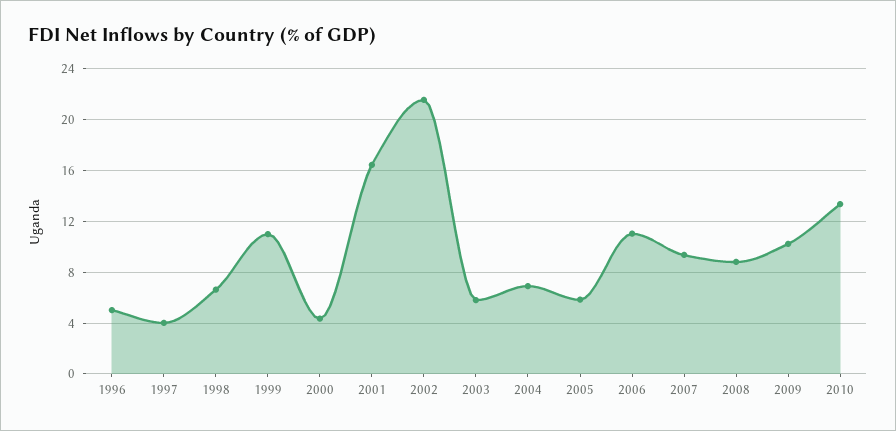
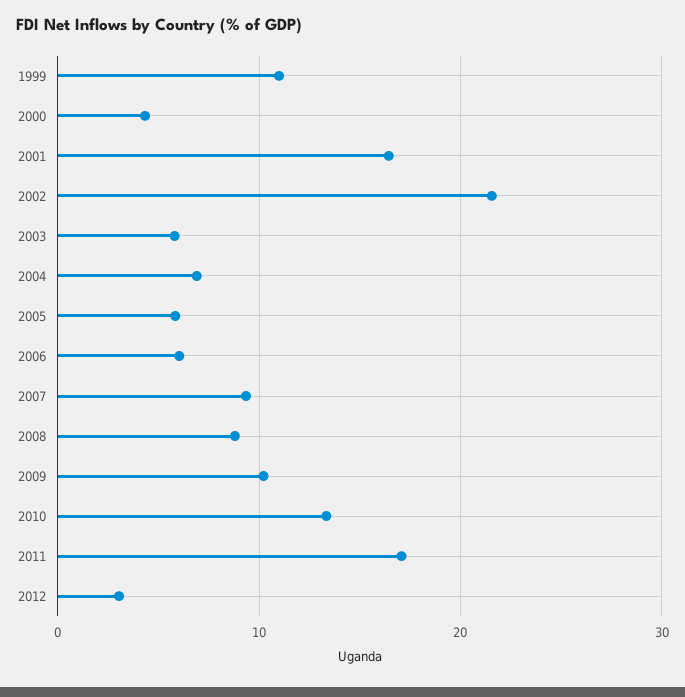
1996: 5 -> none
1997: 4 -> none
1998: 6.5 -> none
2006: 11 -> 6
2011: none -> 17
2012: none -> 3

